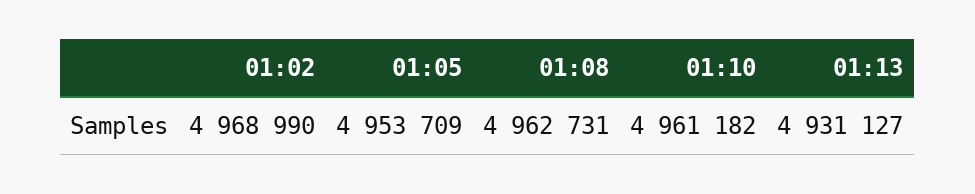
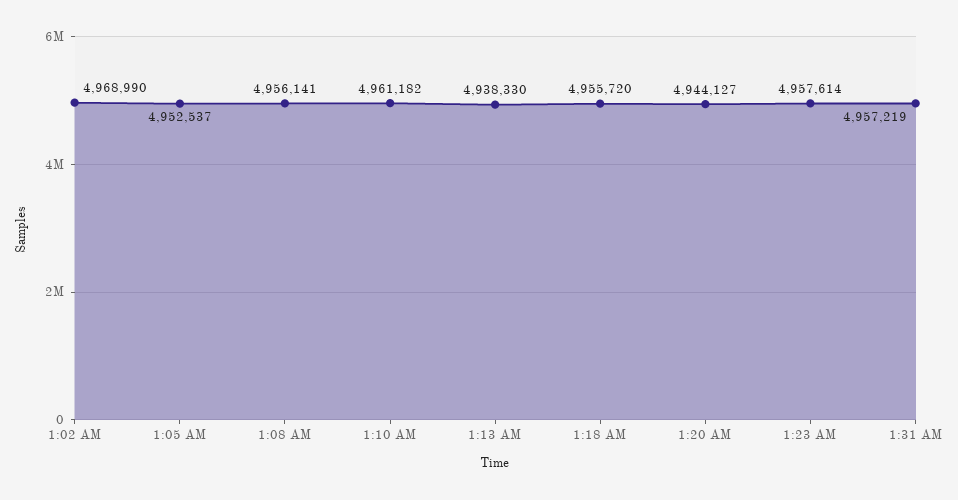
01:05: 4953709 -> 4952537
01:08: 4962731 -> 4956141
01:13: 4931127 -> 4938330
1:18 AM: none -> 4955720
1:20 AM: none -> 4944127
1:23 AM: none -> 4957614
1:31 AM: none -> 4957219

